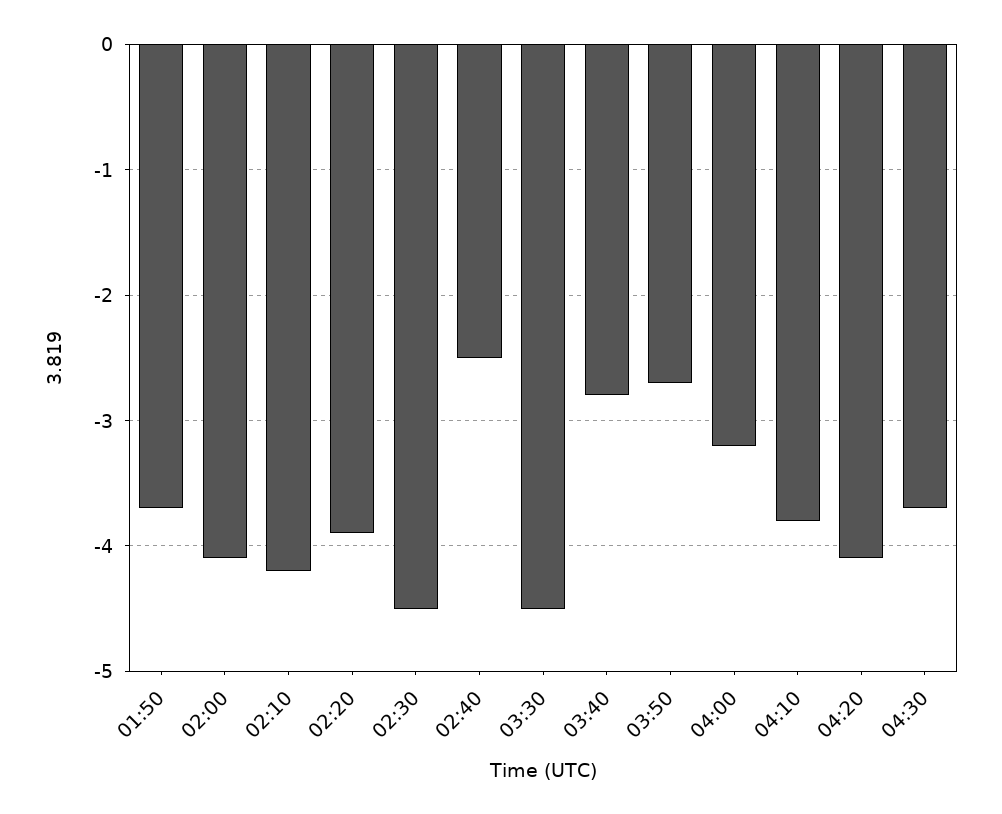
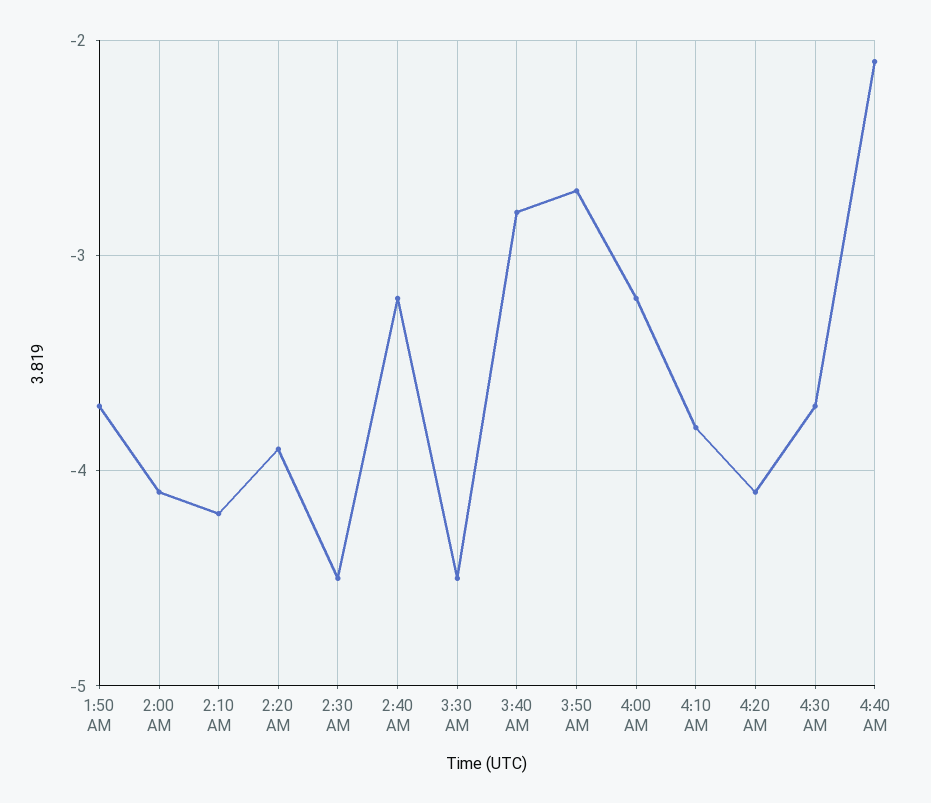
02:40: -2.5 -> -3.2
4:40 AM: none -> -2.1

